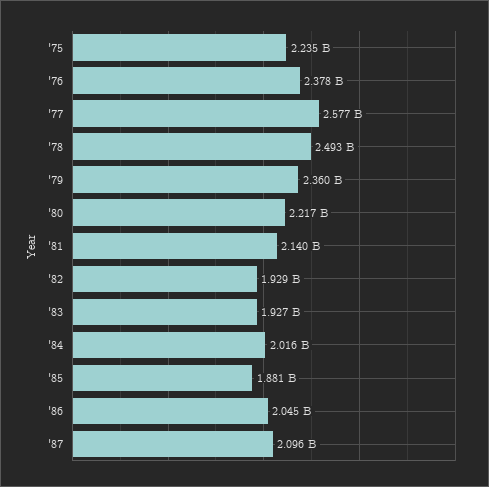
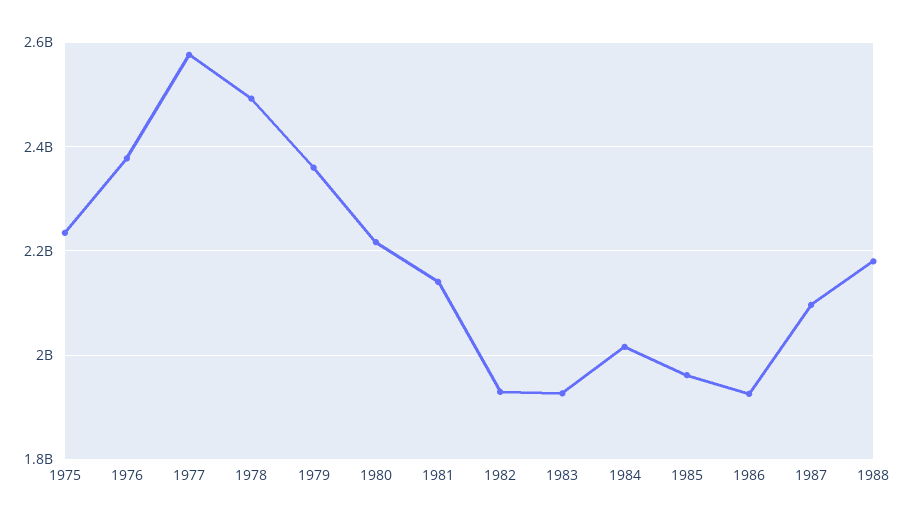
'85: 1881000000 -> 1960000000
'86: 2045000000 -> 1920000000
1988: none -> 2180000000

